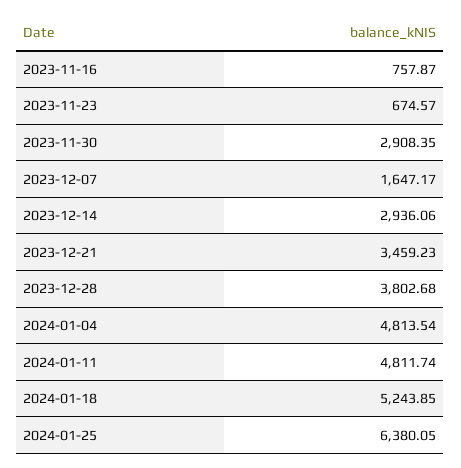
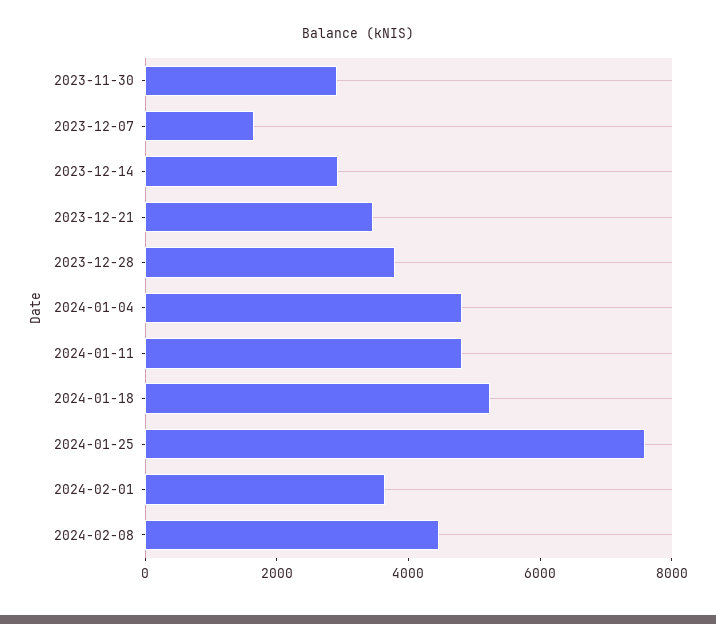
2023-11-16: 757.87 -> none
2023-11-23: 674.57 -> none
2024-01-25: 6380.05 -> 7500
2024-02-01: none -> 3500
2024-02-08: none -> 4500

